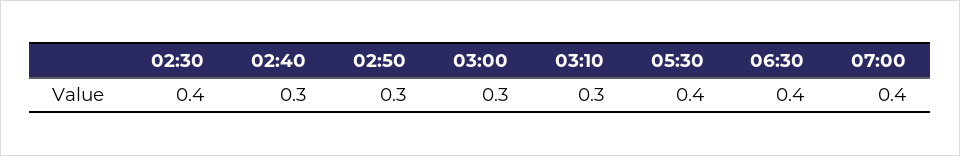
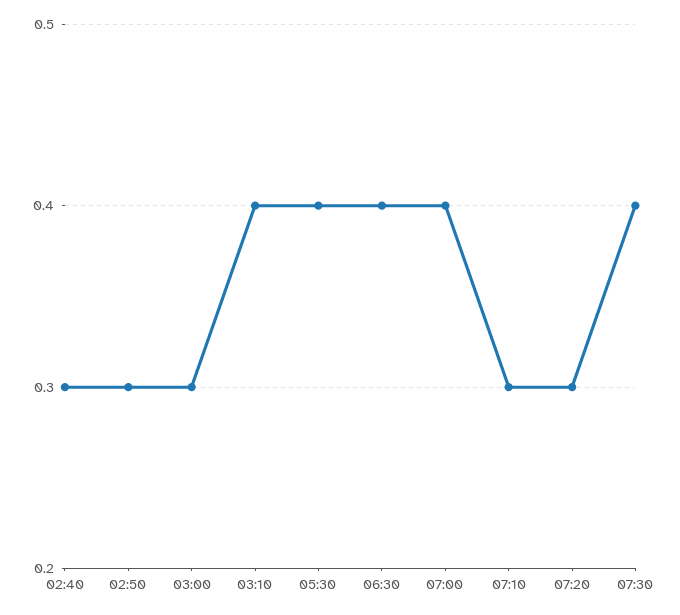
02:30: 0.4 -> none
03:10: 0.3 -> 0.4
07:10: none -> 0.3
07:20: none -> 0.3
07:30: none -> 0.4

